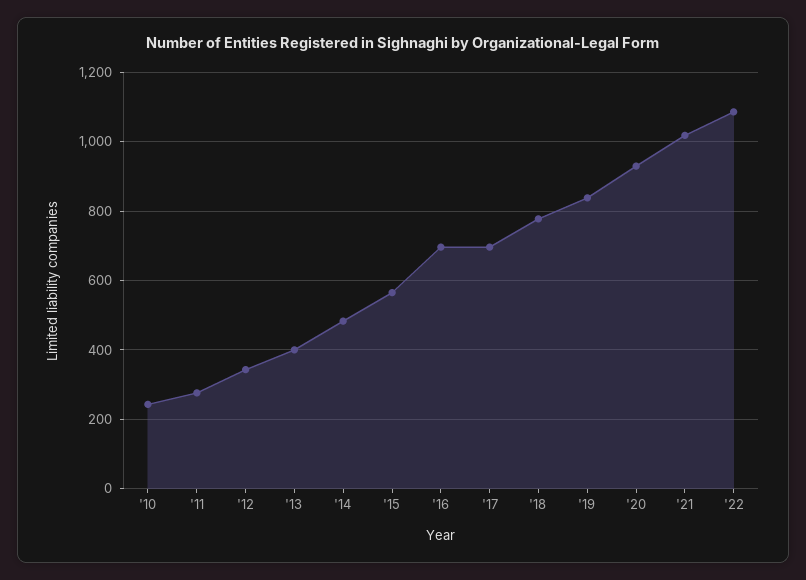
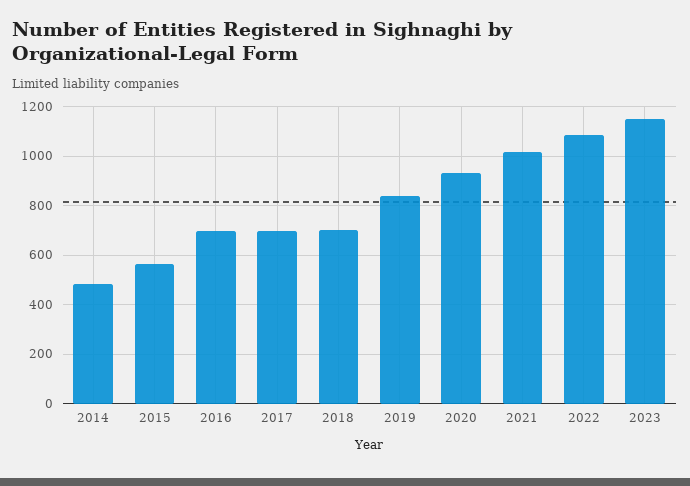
'10: 240 -> none
'11: 280 -> none
'12: 340 -> none
'13: 400 -> none
'18: 780 -> 700
2023: none -> 1150

